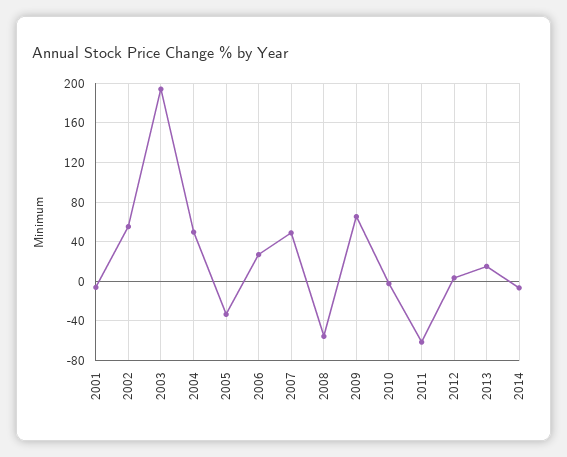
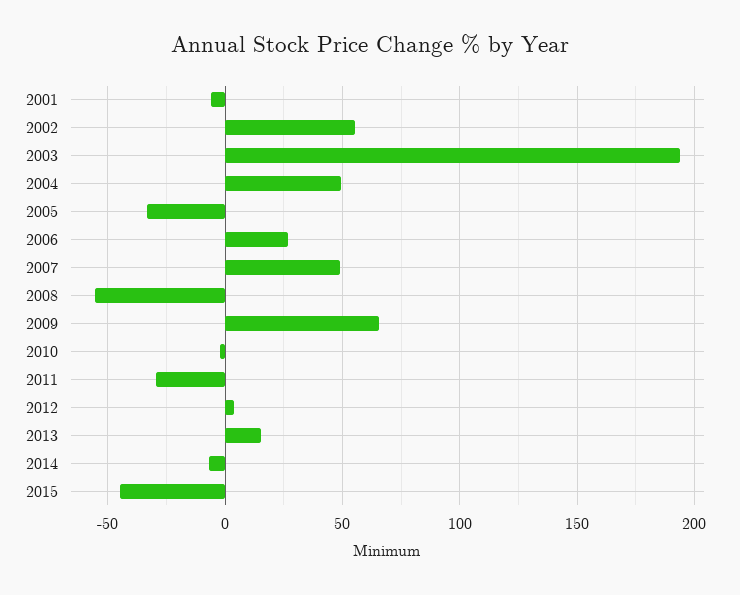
2011: -60 -> -30
2015: none -> -45

